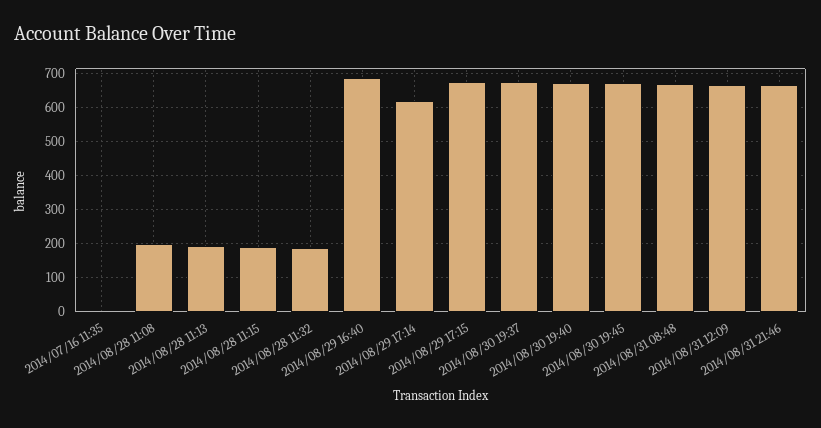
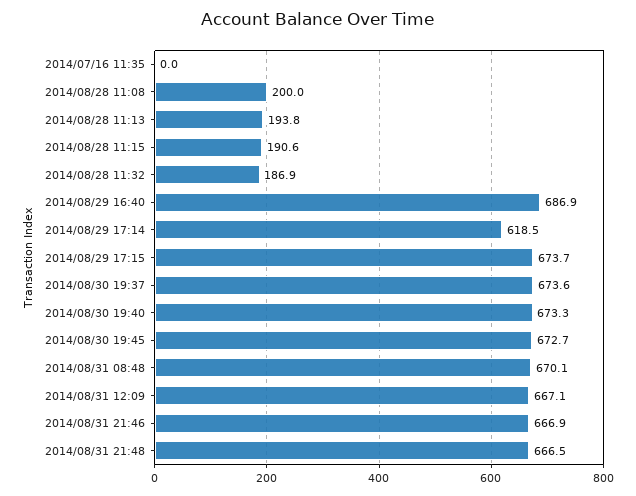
2014/08/31 21:48: none -> 666.5

